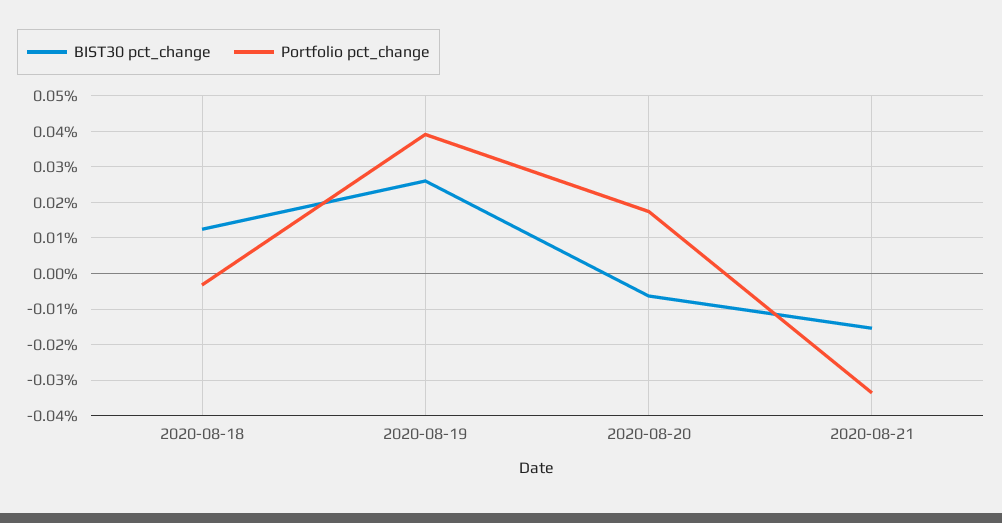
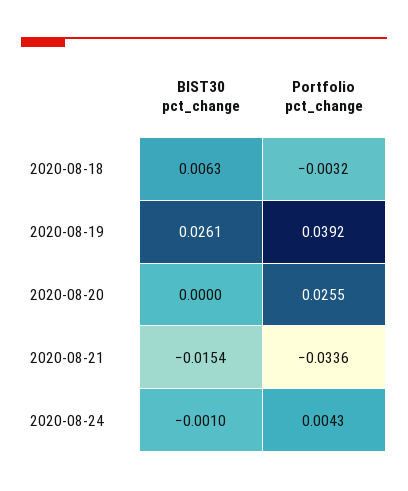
BIST30 pct_change, 2020-08-18: 0.012 -> 0.0063
BIST30 pct_change, 2020-08-20: -0.006 -> 0
Portfolio pct_change, 2020-08-20: 0.018 -> 0.0255
BIST30 pct_change, 2020-08-24: none -> -0.001
Portfolio pct_change, 2020-08-24: none -> 0.0043

